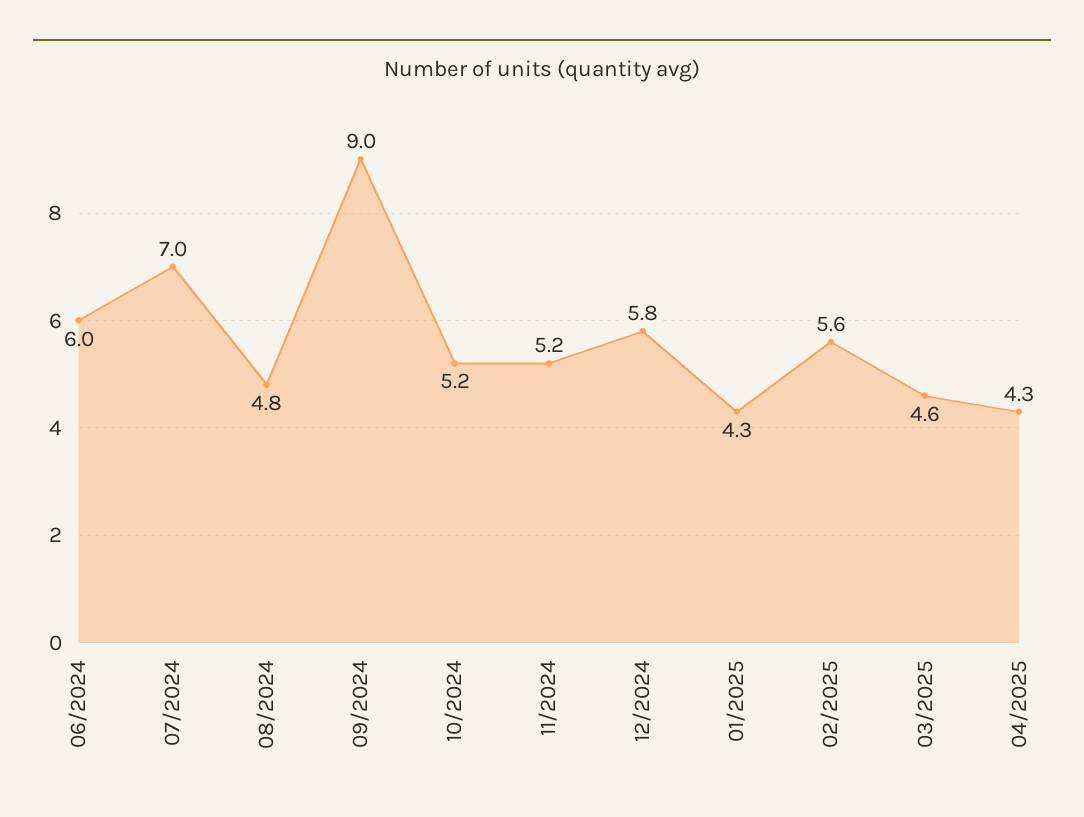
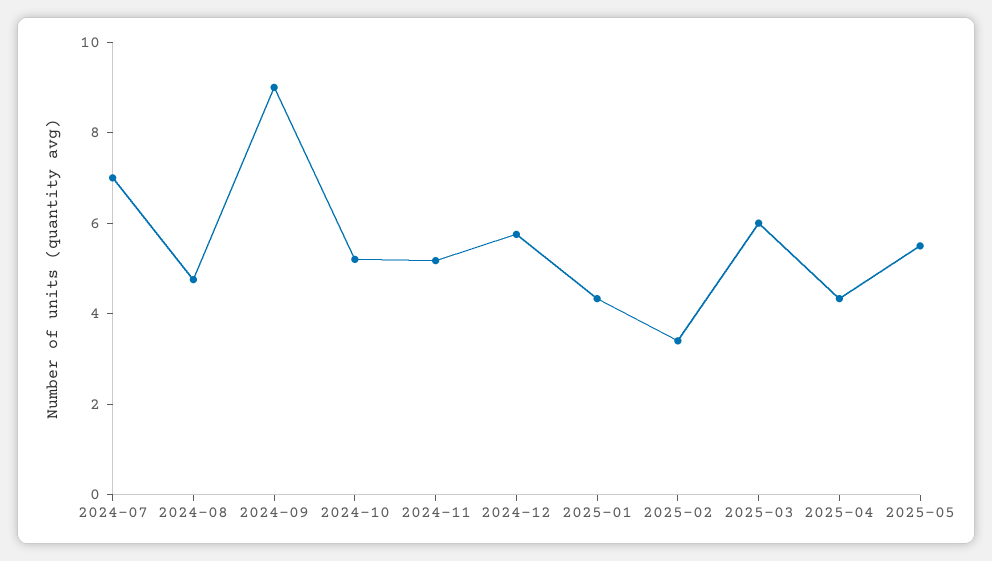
06/2024: 6 -> none
02/2025: 5.6 -> 3.5
03/2025: 4.6 -> 6
2025-05: none -> 5.5

